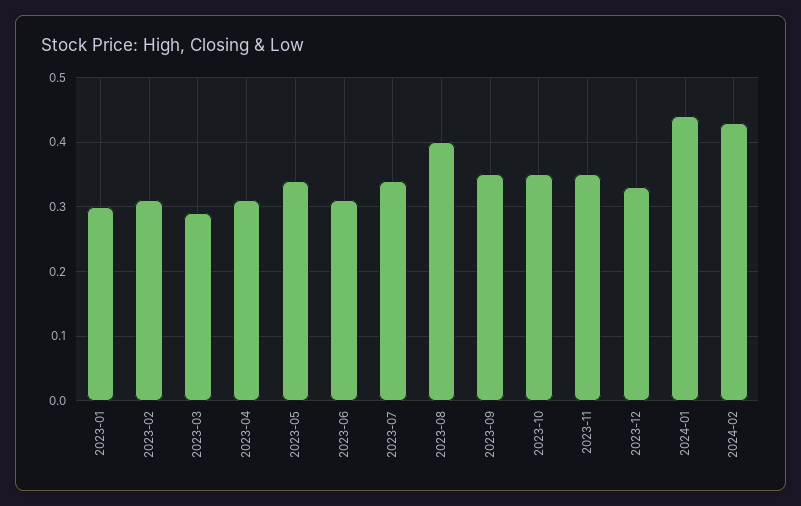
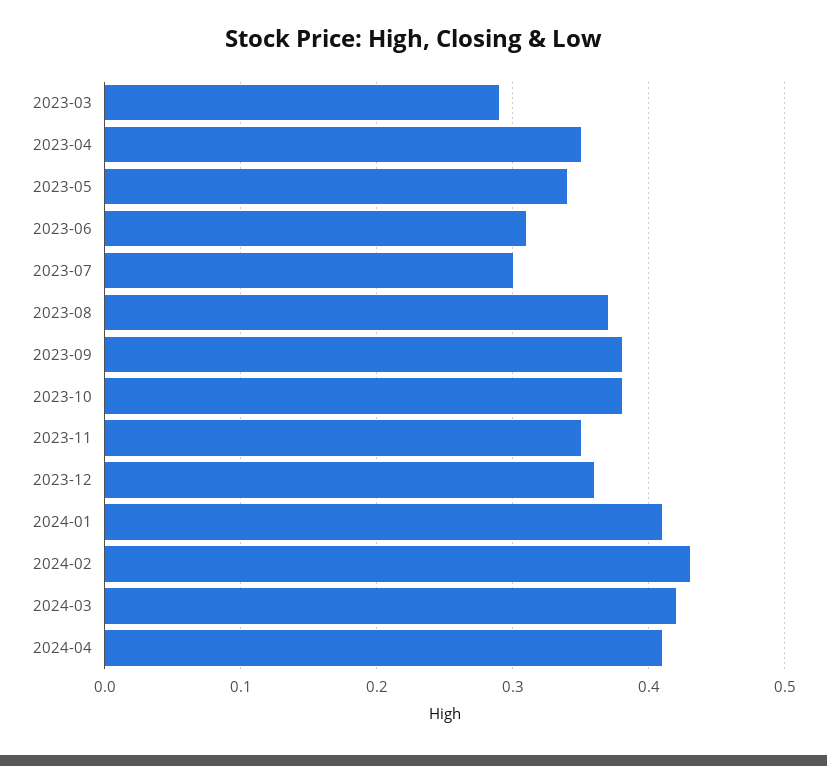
2023-01: 0.3 -> none
2023-02: 0.31 -> none
2023-04: 0.31 -> 0.35
2023-07: 0.34 -> 0.3
2023-08: 0.4 -> 0.37
2023-09: 0.35 -> 0.38
2023-10: 0.35 -> 0.38
2023-12: 0.33 -> 0.36
2024-01: 0.44 -> 0.41
2024-03: none -> 0.42
2024-04: none -> 0.41

